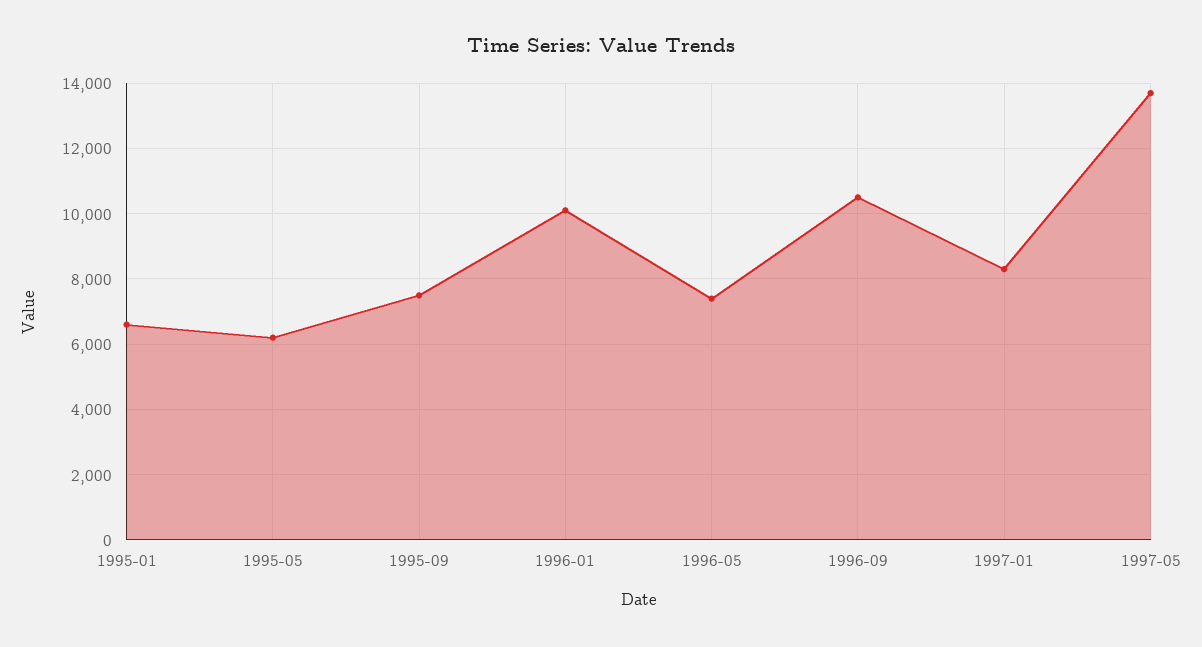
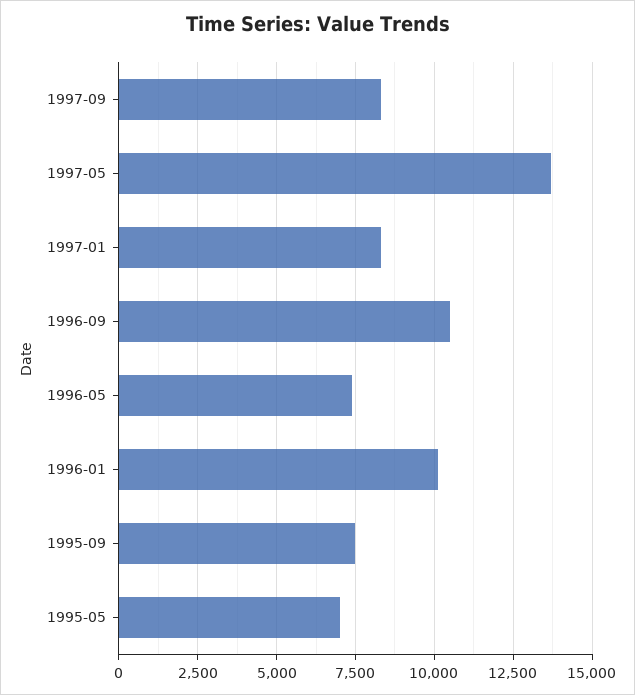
1995-01: 6600 -> none
1995-05: 6200 -> 7000
1997-09: none -> 8250

